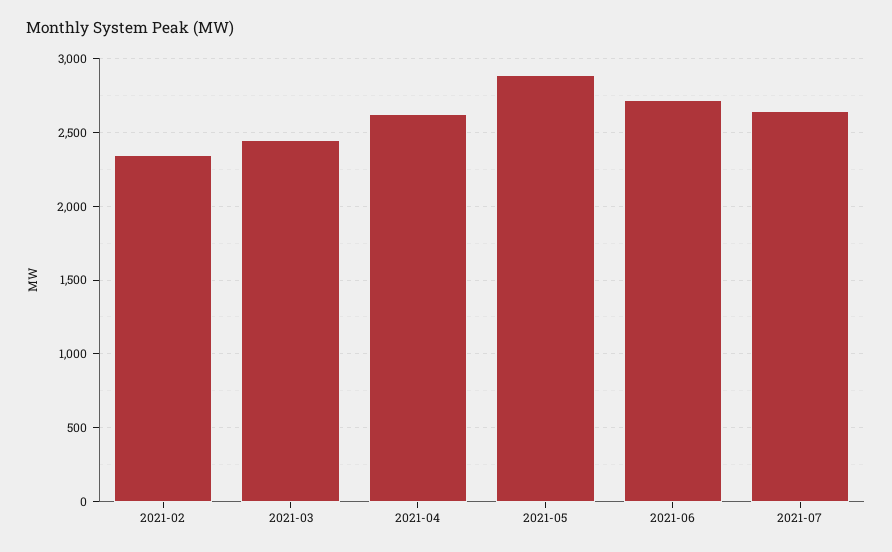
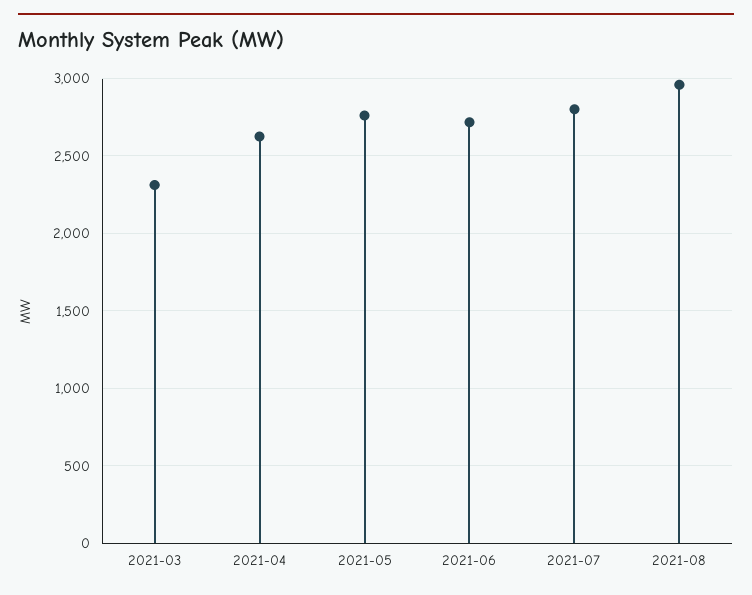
2021-02: 2350 -> none
2021-03: 2450 -> 2300
2021-05: 2900 -> 2750
2021-07: 2650 -> 2800
2021-08: none -> 2950

